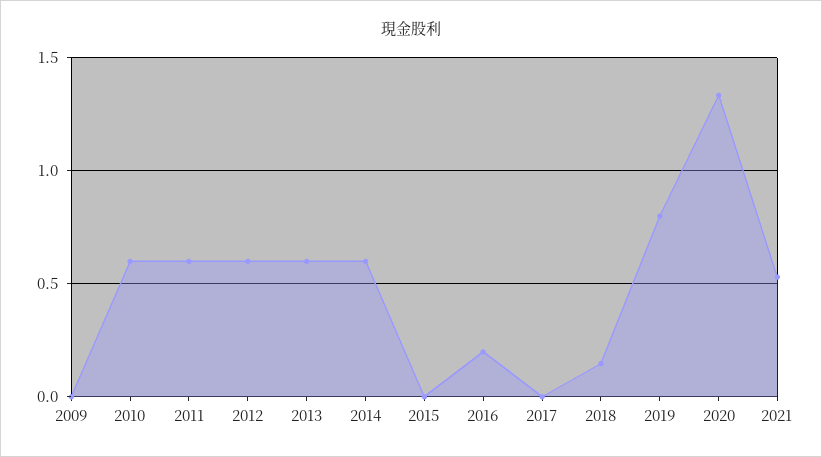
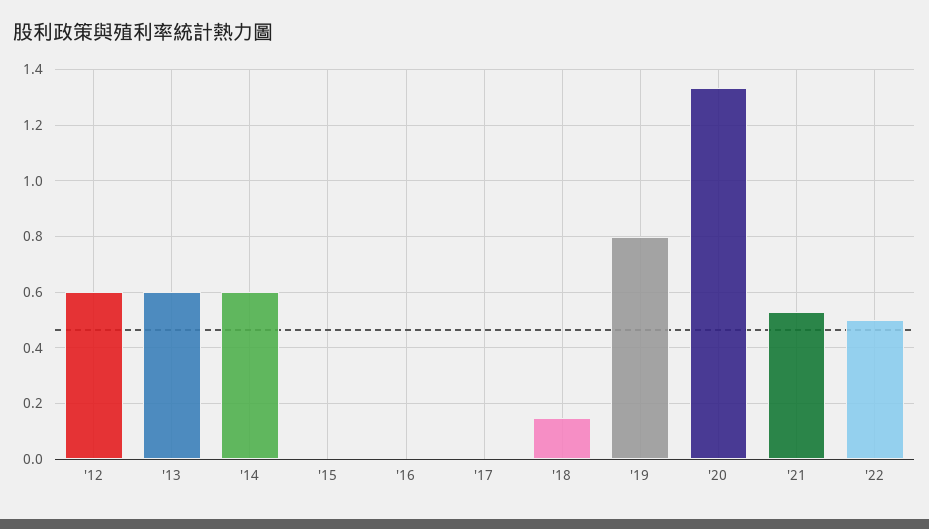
2009: 0 -> none
2010: 0.6 -> none
2011: 0.6 -> none
2016: 0.2 -> 0
'22: none -> 0.5

